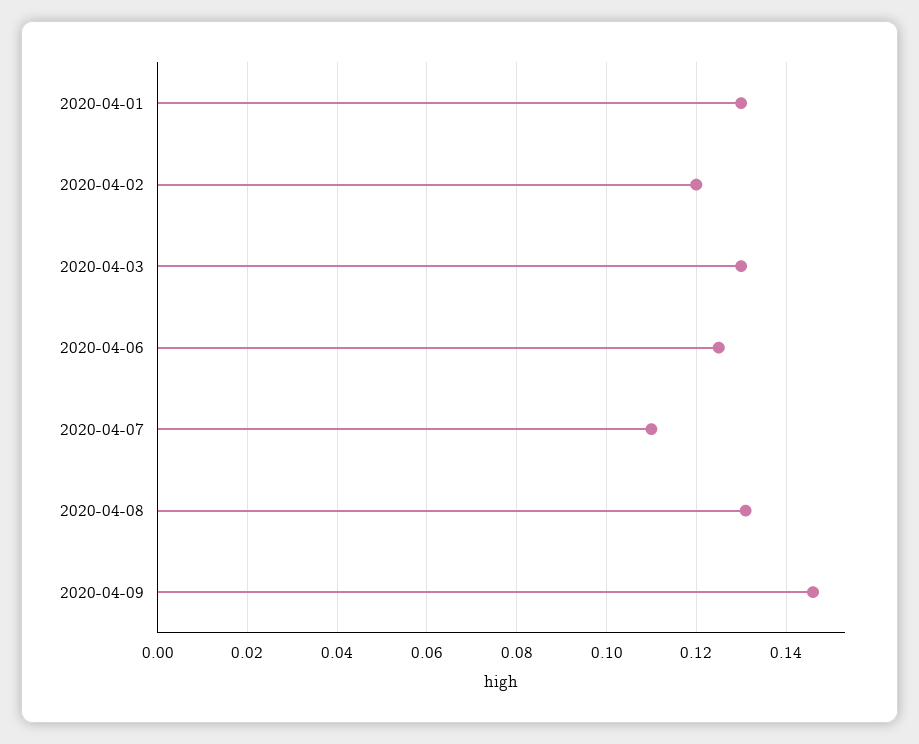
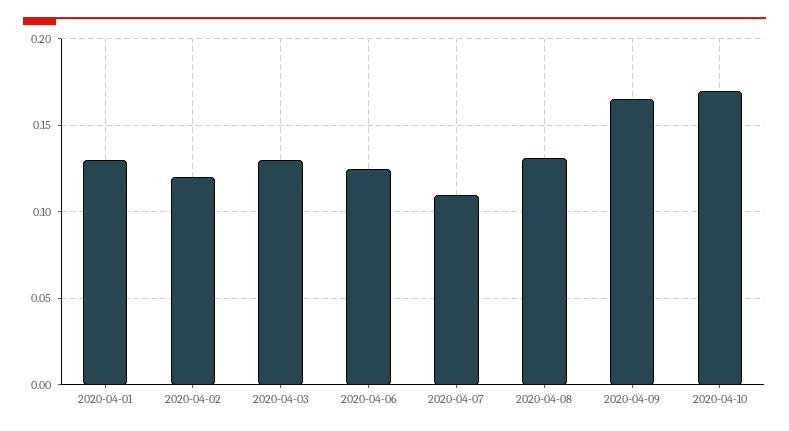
2020-04-09: 0.145 -> 0.165
2020-04-10: none -> 0.17

